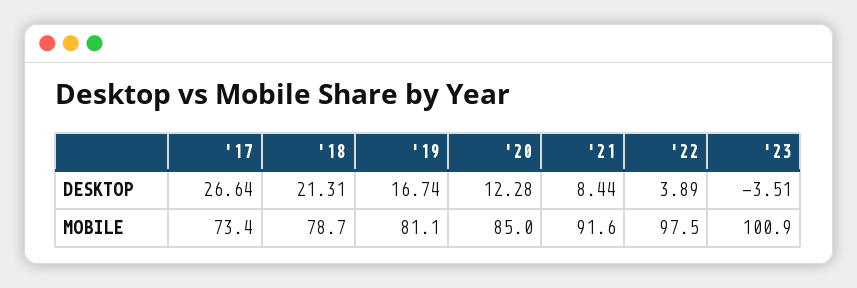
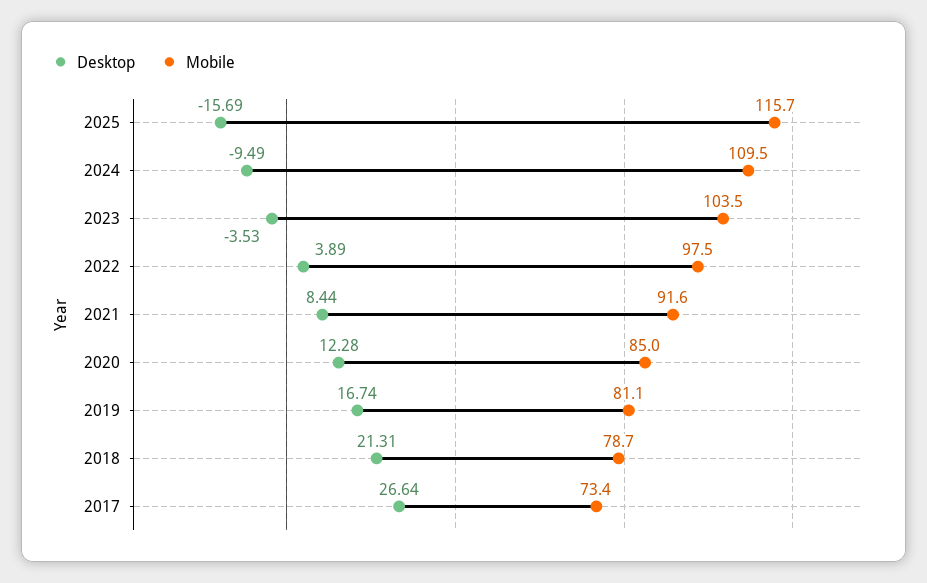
DESKTOP, '23: -3.51 -> -3.53
MOBILE, '23: 100.9 -> 103.5
DESKTOP, 2025: none -> -15.69
MOBILE, 2025: none -> 115.7
DESKTOP, 2024: none -> -9.49
MOBILE, 2024: none -> 109.5

